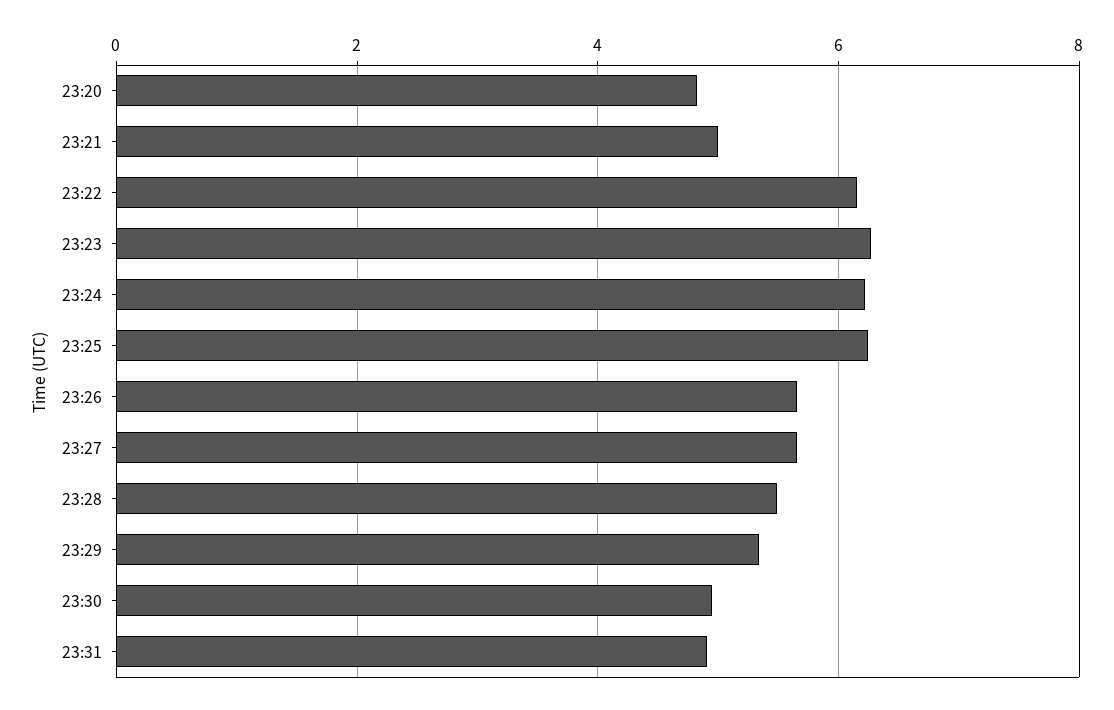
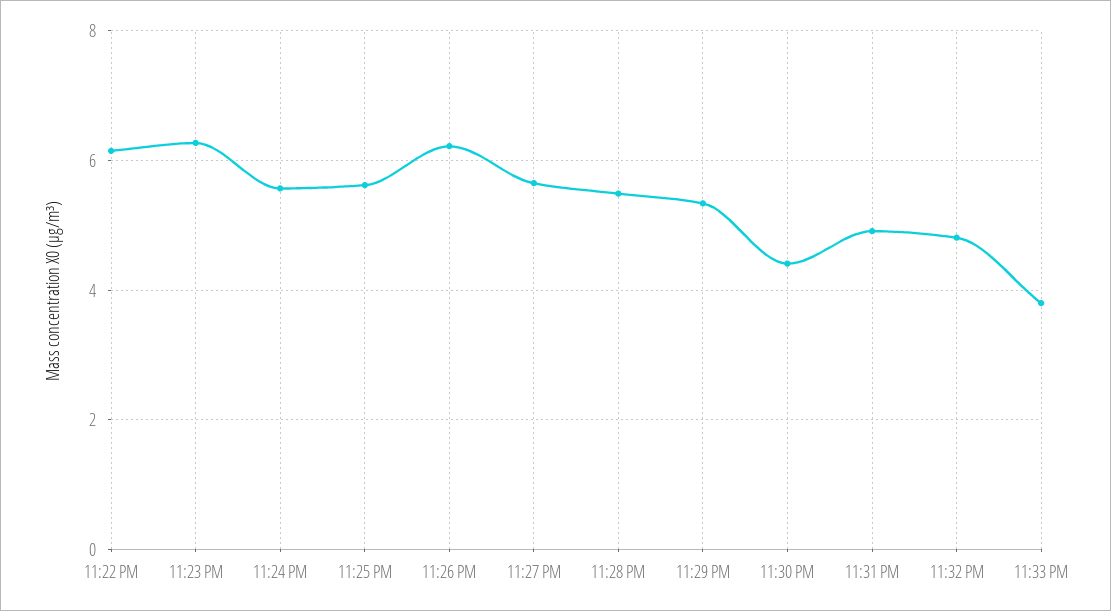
23:20: 4.8 -> none
23:21: 5 -> none
23:24: 6.2 -> 5.6
23:25: 6.2 -> 5.6
23:26: 5.6 -> 6.2
23:30: 5 -> 4.4
11:32 PM: none -> 4.8
11:33 PM: none -> 3.8

